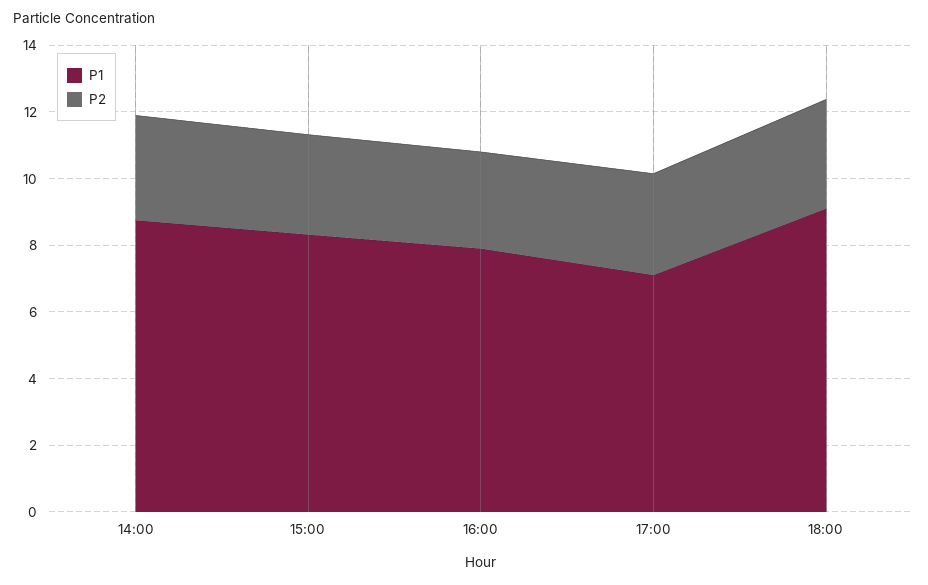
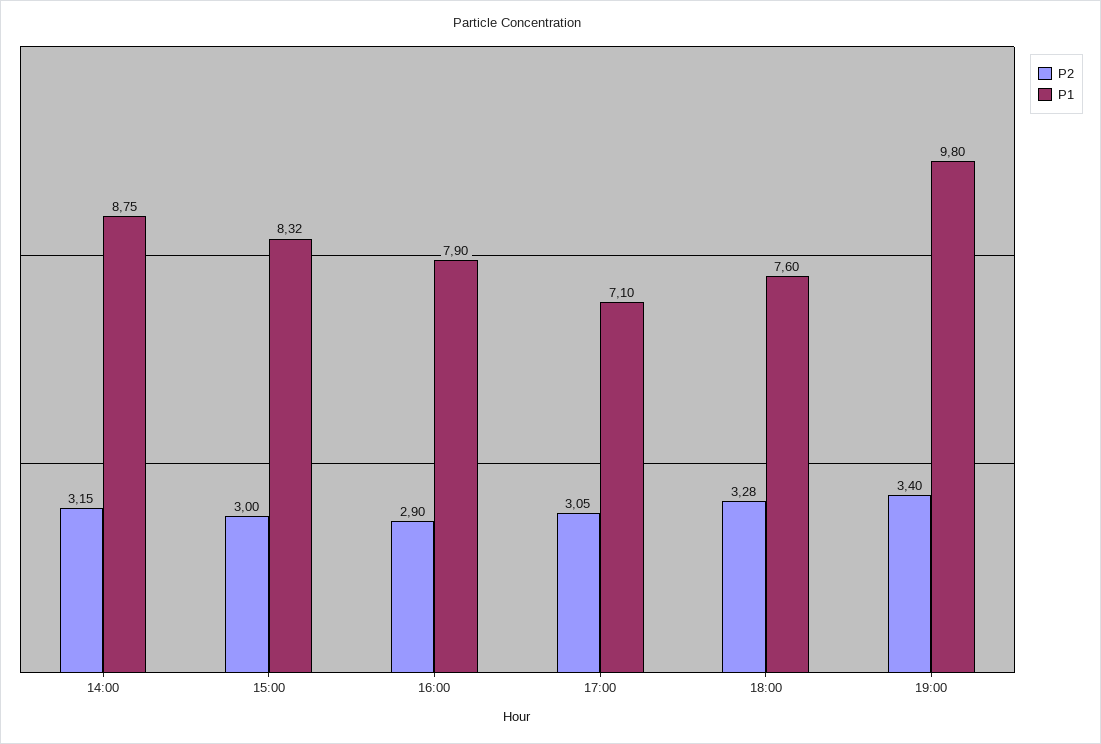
P1, 18:00: 9 -> 7.6
P2, 19:00: none -> 3.4
P1, 19:00: none -> 9.8

